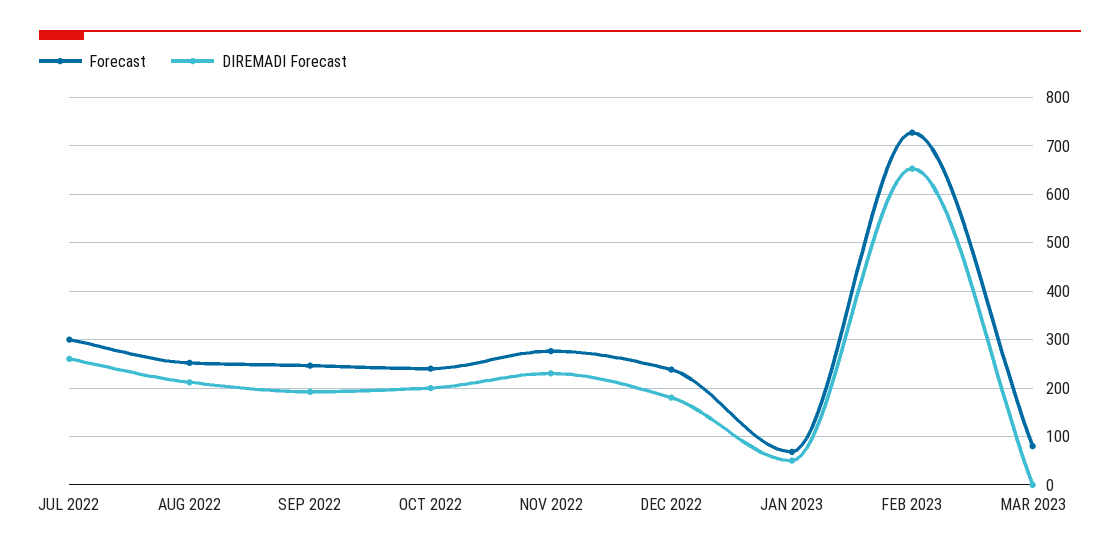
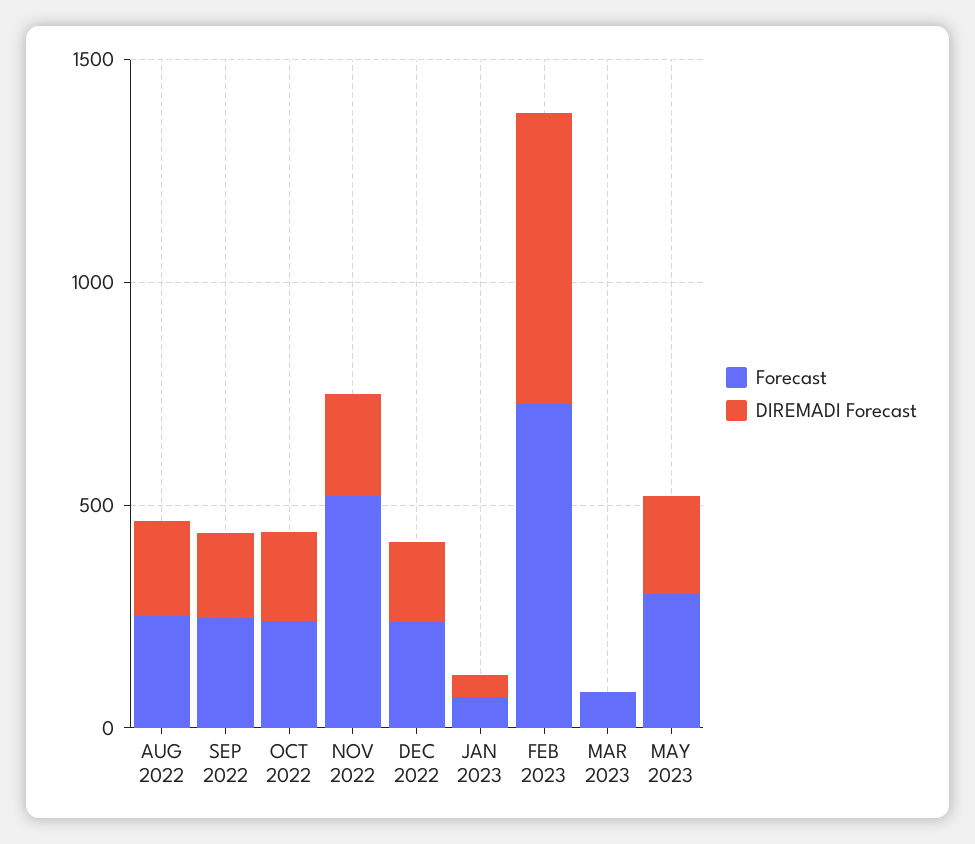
Forecast, JUL 2022: 300 -> none
DIREMADI Forecast, JUL 2022: 260 -> none
Forecast, NOV 2022: 280 -> 500
Forecast, MAY 2023: none -> 300
DIREMADI Forecast, MAY 2023: none -> 200

